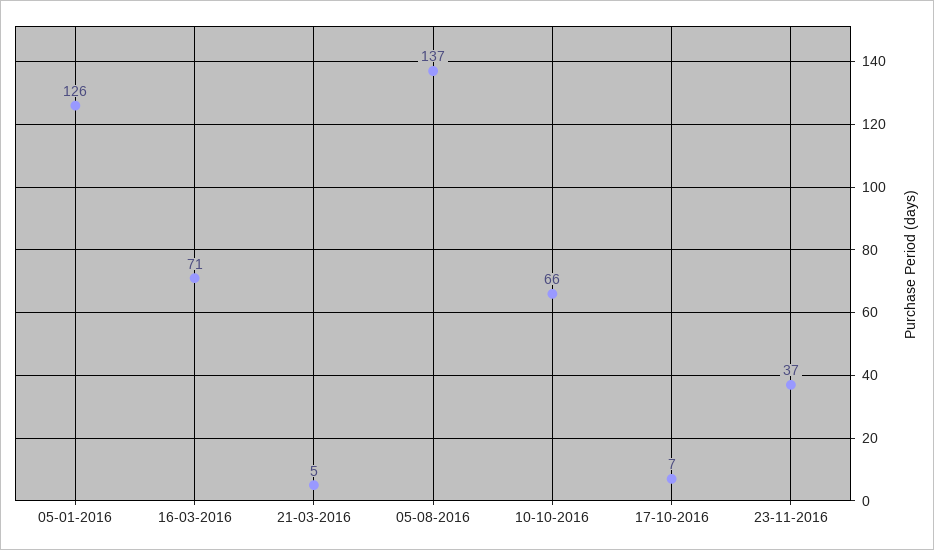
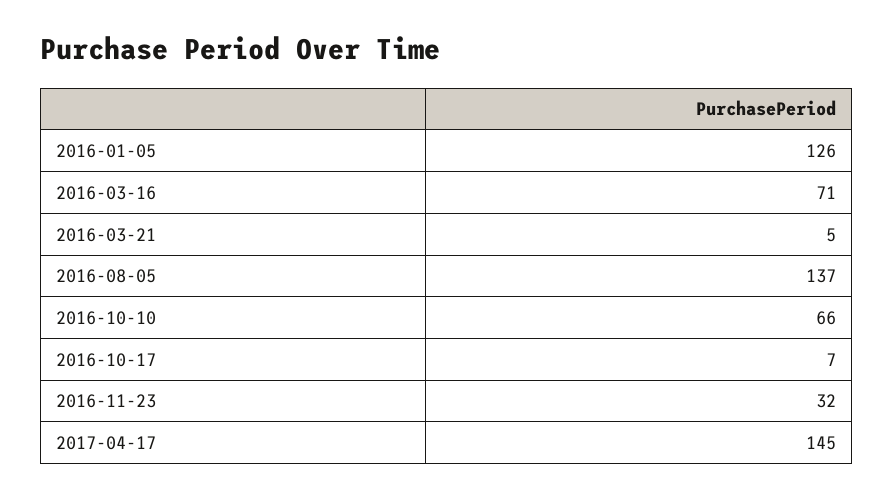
23-11-2016: 37 -> 32
2017-04-17: none -> 145

